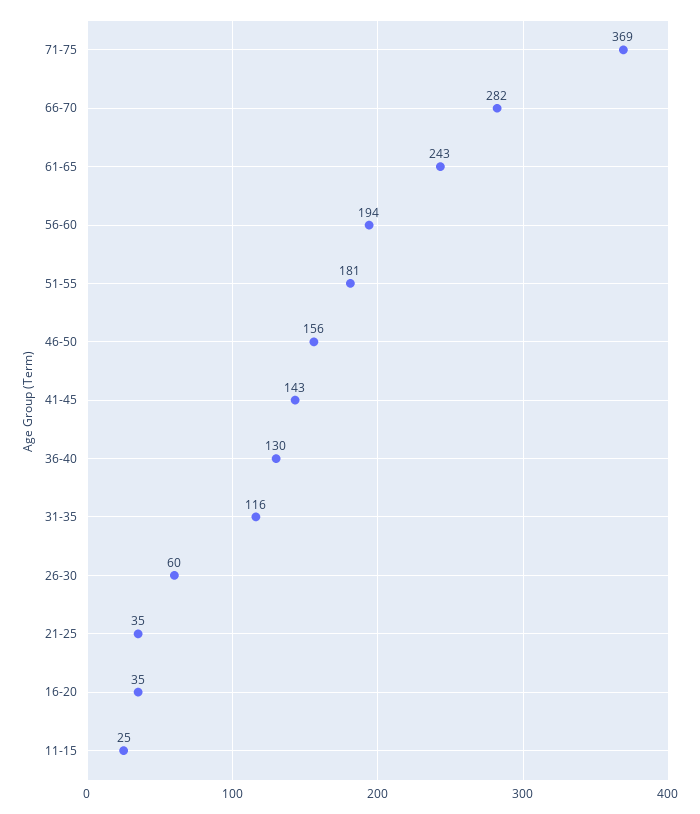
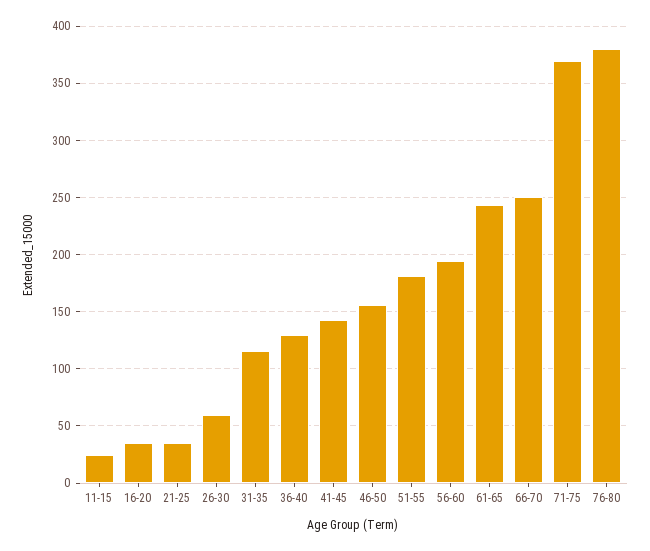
66-70: 282 -> 250
76-80: none -> 380

